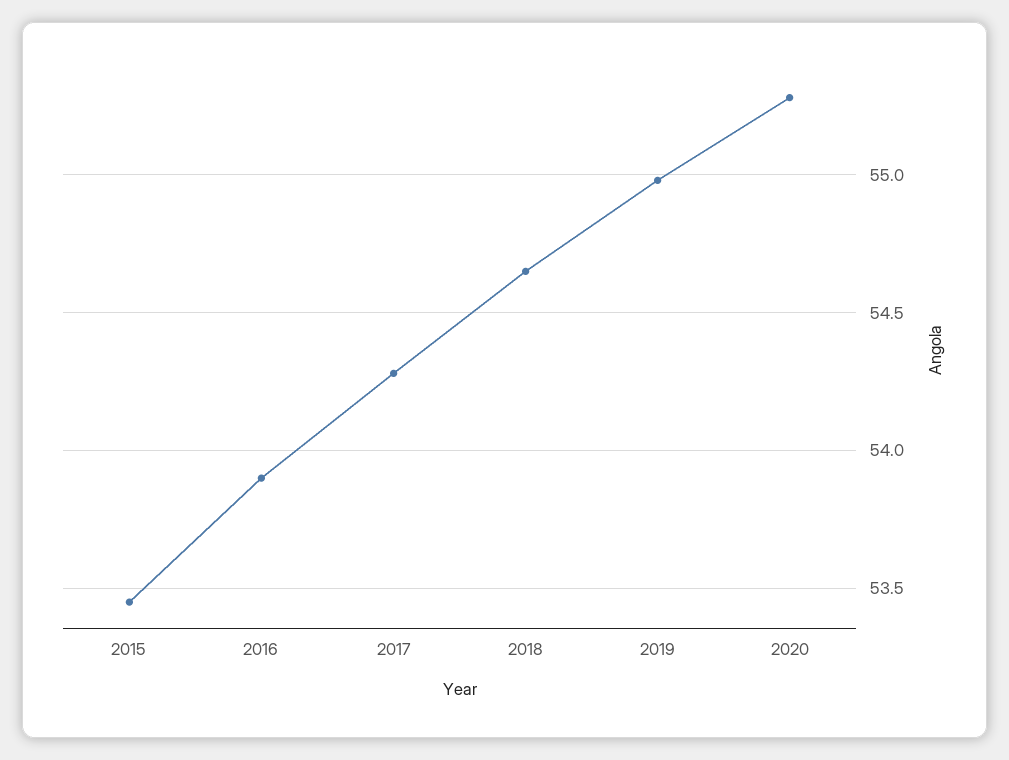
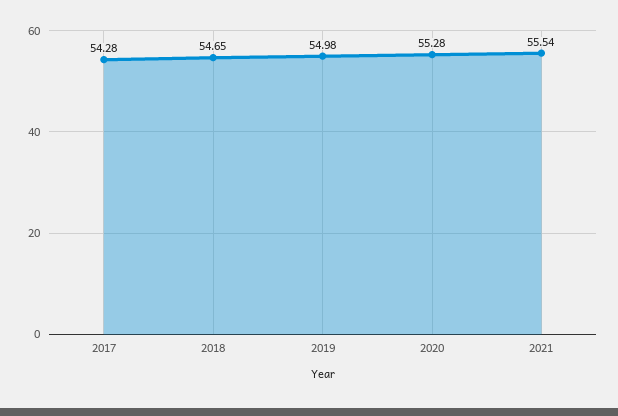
2015: 53.45 -> none
2016: 53.9 -> none
2021: none -> 55.54

